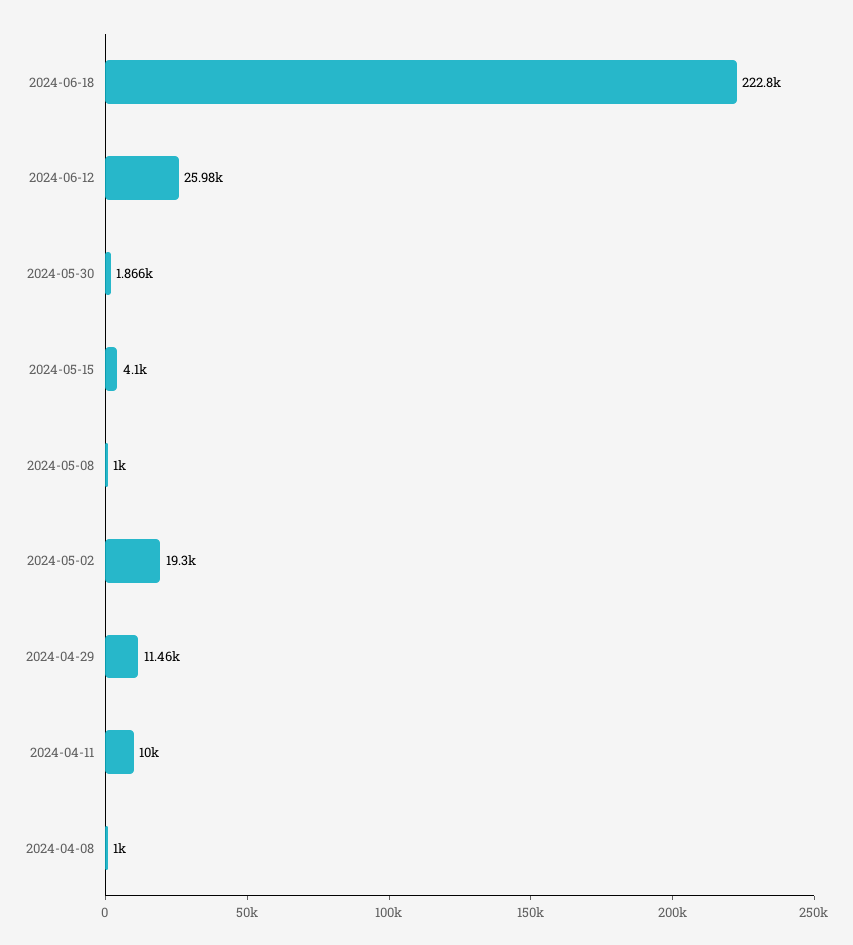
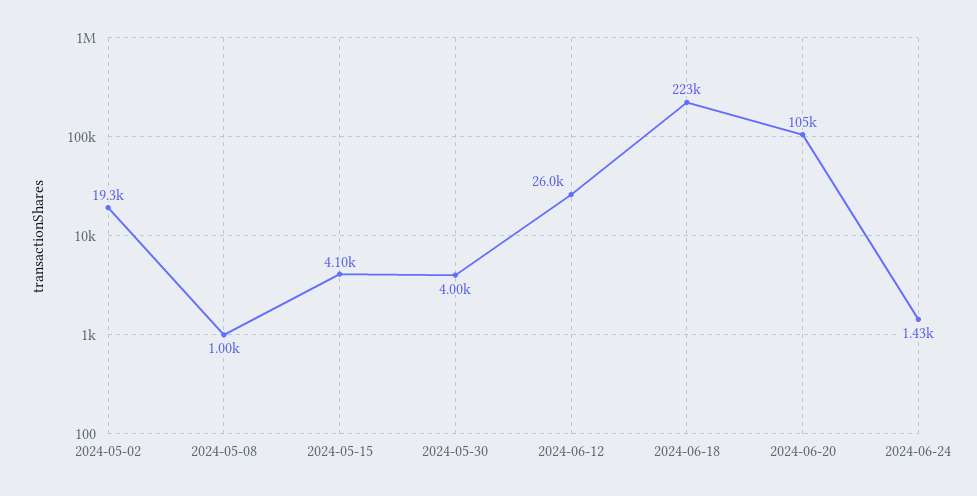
2024-05-30: 1866 -> 4000
2024-04-29: 11460 -> none
2024-04-11: 10000 -> none
2024-04-08: 1000 -> none
2024-06-20: none -> 105000
2024-06-24: none -> 1430

